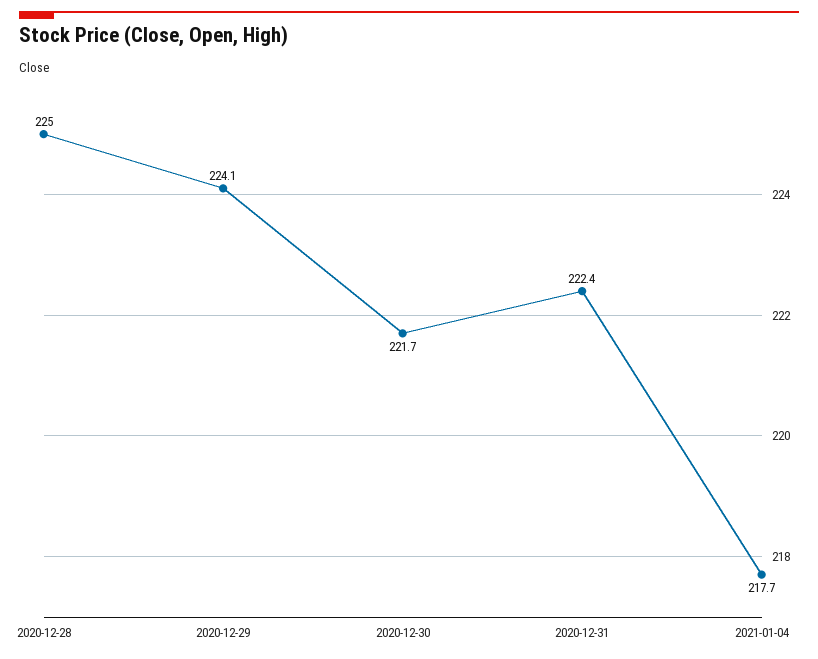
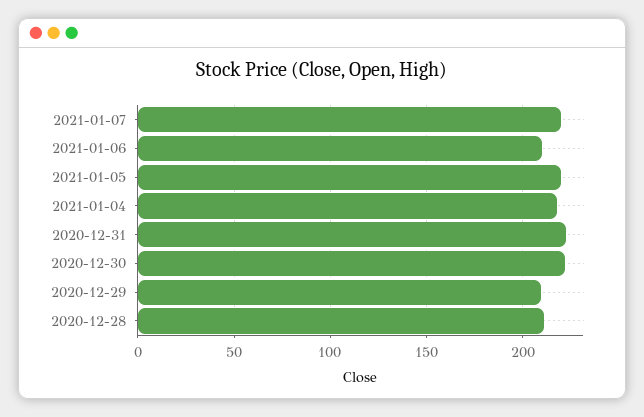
2020-12-28: 225 -> 210
2020-12-29: 224.1 -> 210
2021-01-07: none -> 220
2021-01-06: none -> 210
2021-01-05: none -> 220

